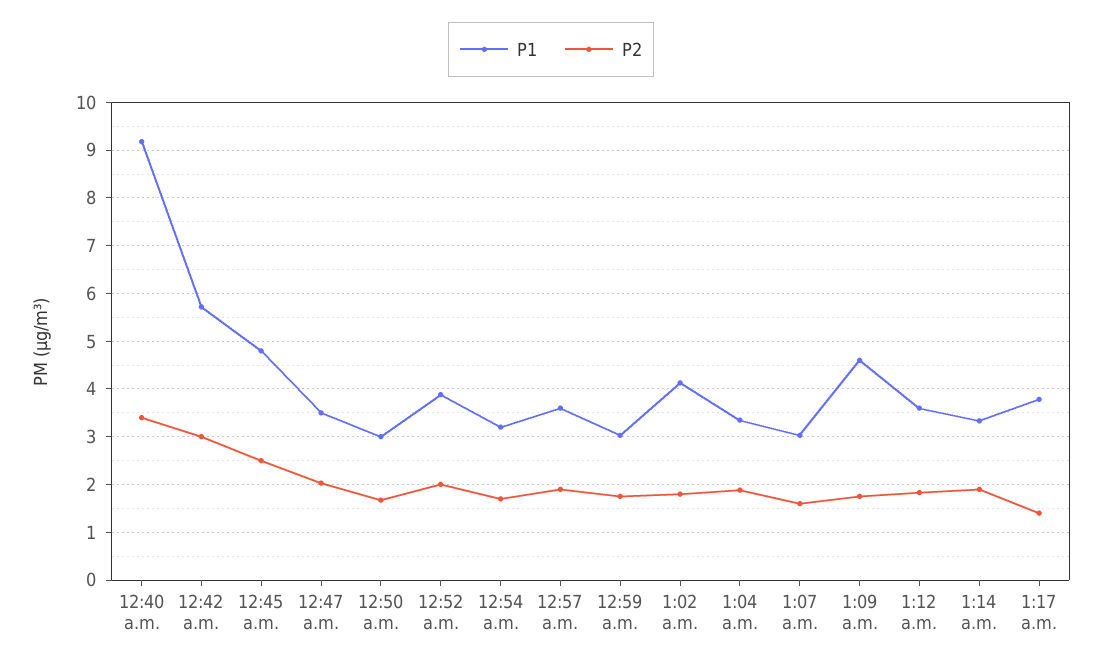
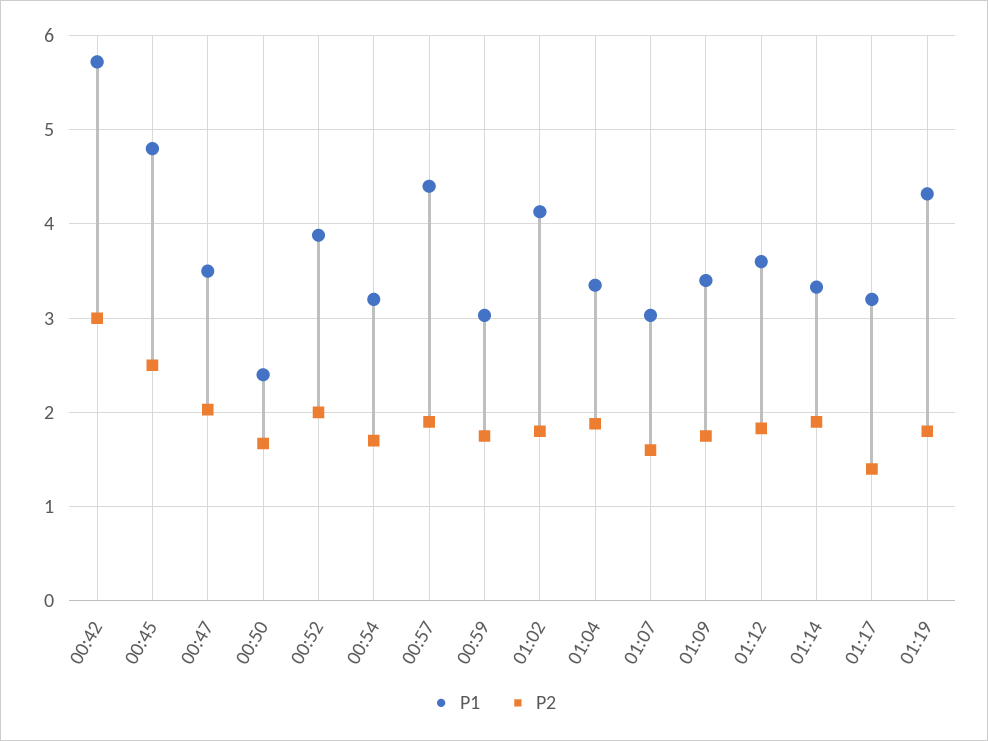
P1, 12:40 a.m.: 9.2 -> none
P2, 12:40 a.m.: 3.4 -> none
P1, 12:50 a.m.: 3 -> 2.4
P1, 12:57 a.m.: 3.6 -> 4.4
P1, 1:09 a.m.: 4.6 -> 3.4
P1, 1:17 a.m.: 3.8 -> 3.2
P1, 01:19: none -> 4.3
P2, 01:19: none -> 1.8

